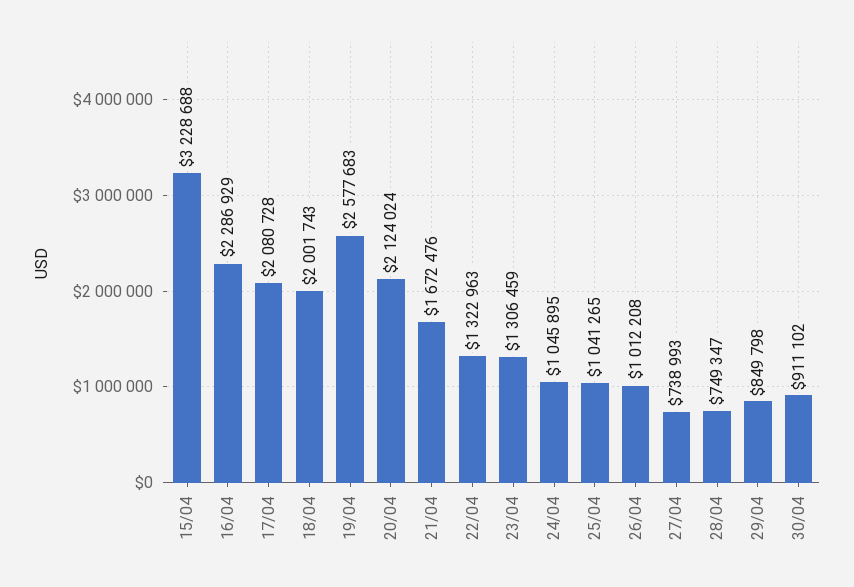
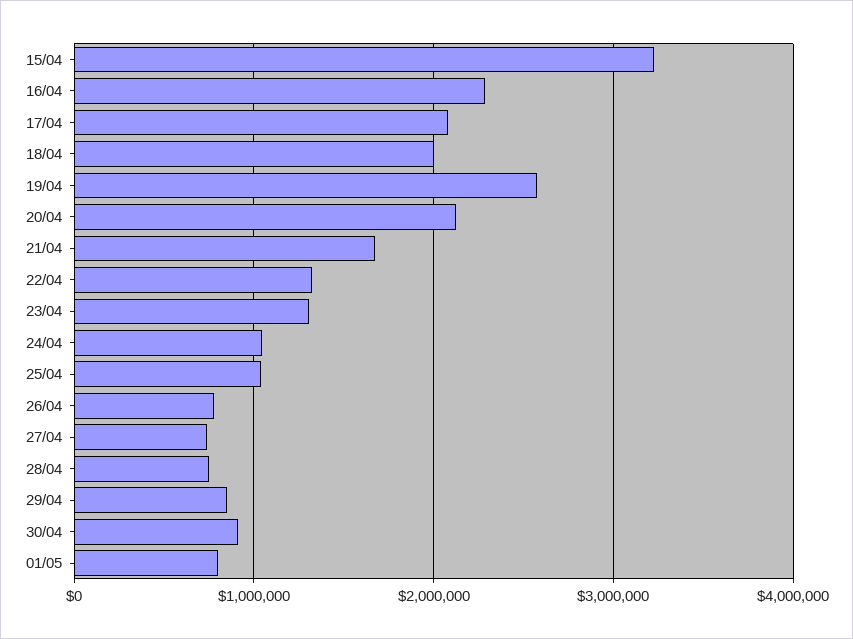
26/04: 1012208 -> 800000
01/05: none -> 800000

